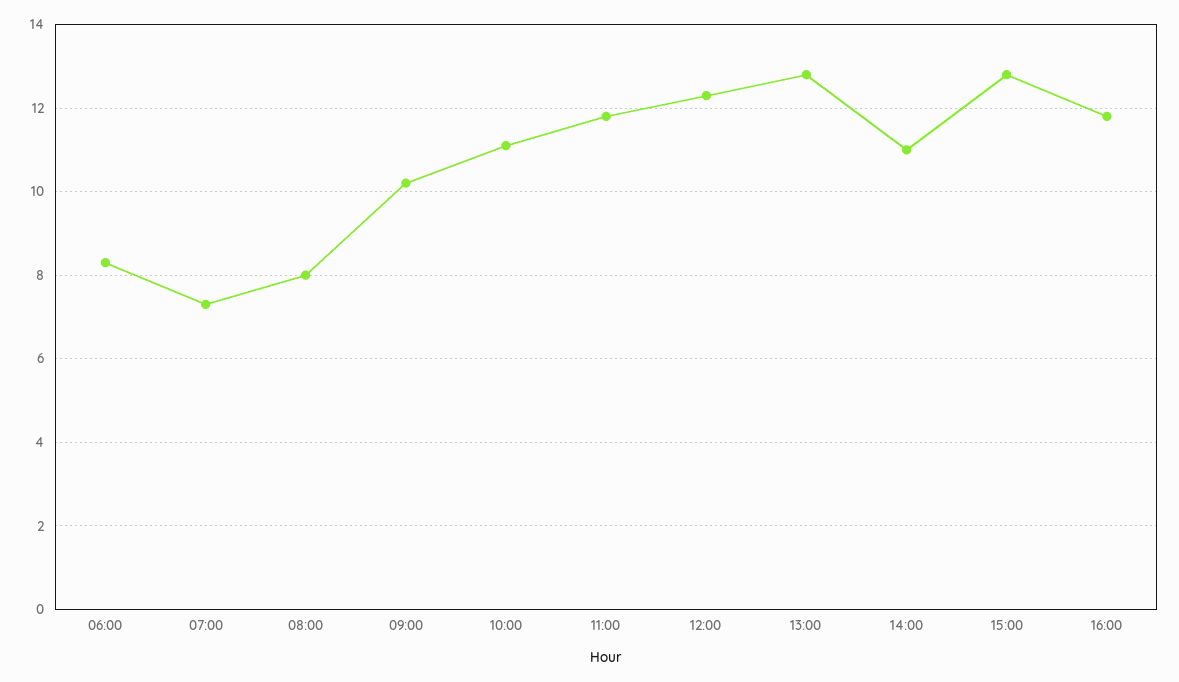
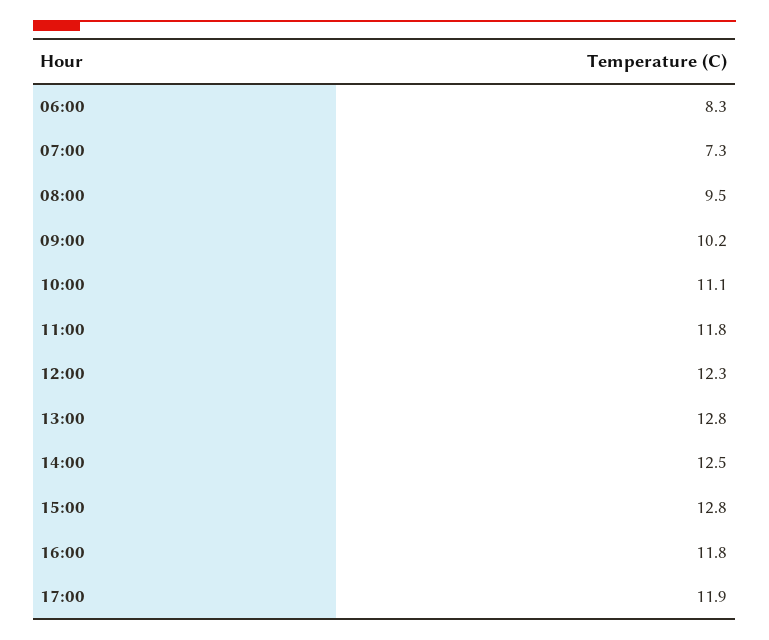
08:00: 8 -> 9.5
14:00: 11 -> 12.5
17:00: none -> 11.9

